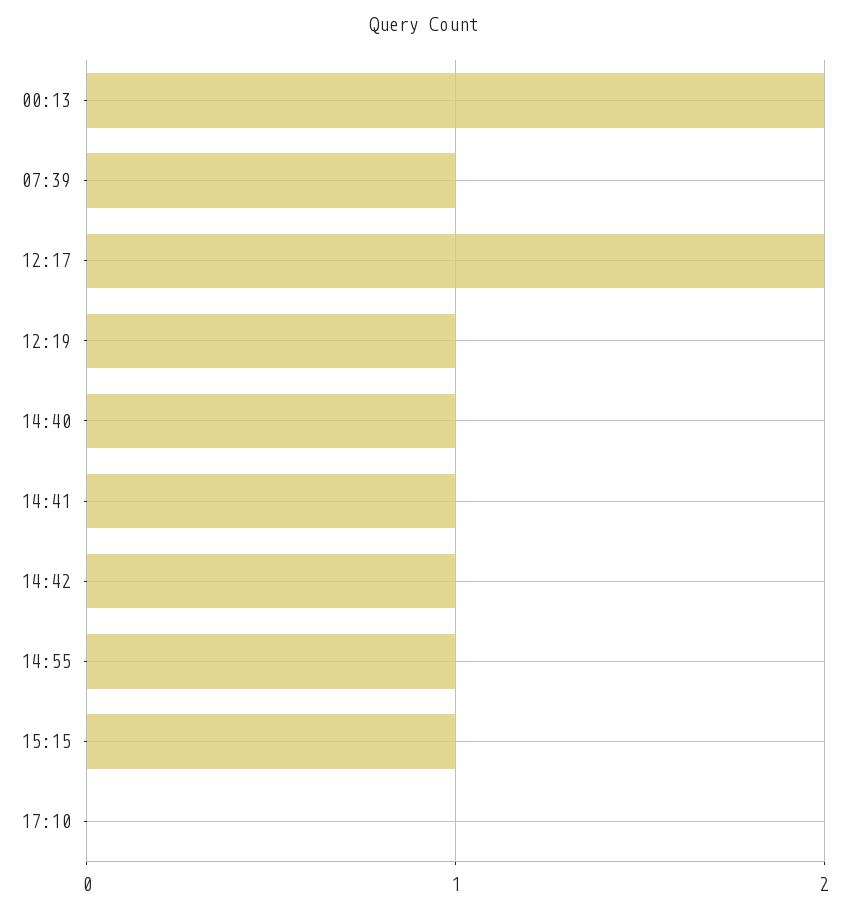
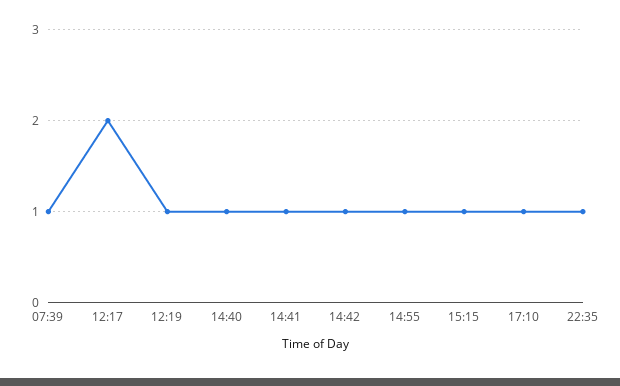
00:13: 2 -> none
17:10: 0 -> 1
22:35: none -> 1

